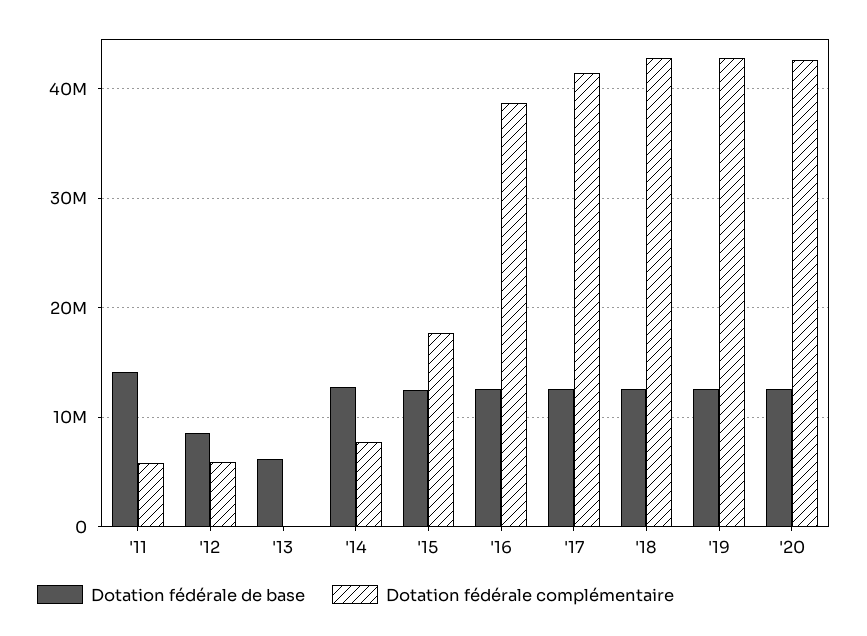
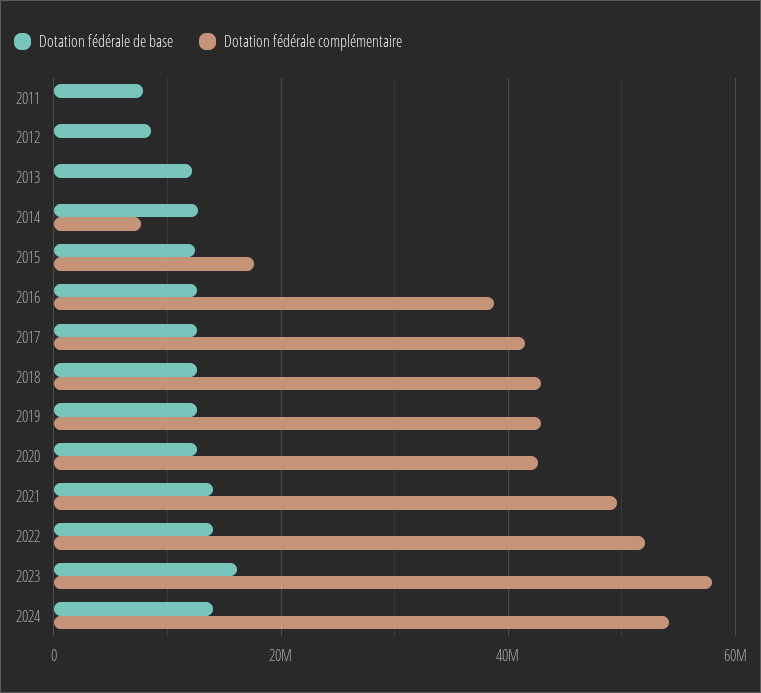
Dotation fédérale de base, '11: 14000000 -> 8000000
Dotation fédérale complémentaire, '11: 6000000 -> 0
Dotation fédérale complémentaire, '12: 6000000 -> 0
Dotation fédérale de base, '13: 6000000 -> 12000000
Dotation fédérale de base, 2021: none -> 14000000
Dotation fédérale complémentaire, 2021: none -> 50000000
Dotation fédérale de base, 2022: none -> 14000000
Dotation fédérale complémentaire, 2022: none -> 52000000
Dotation fédérale de base, 2023: none -> 16000000
Dotation fédérale complémentaire, 2023: none -> 58000000
Dotation fédérale de base, 2024: none -> 14000000
Dotation fédérale complémentaire, 2024: none -> 54000000

